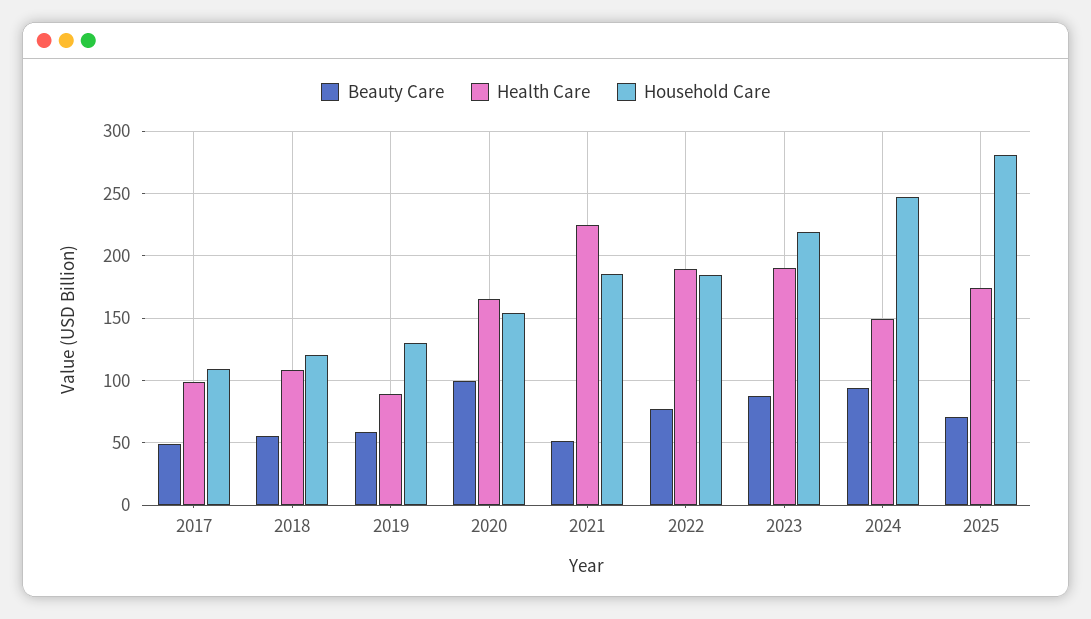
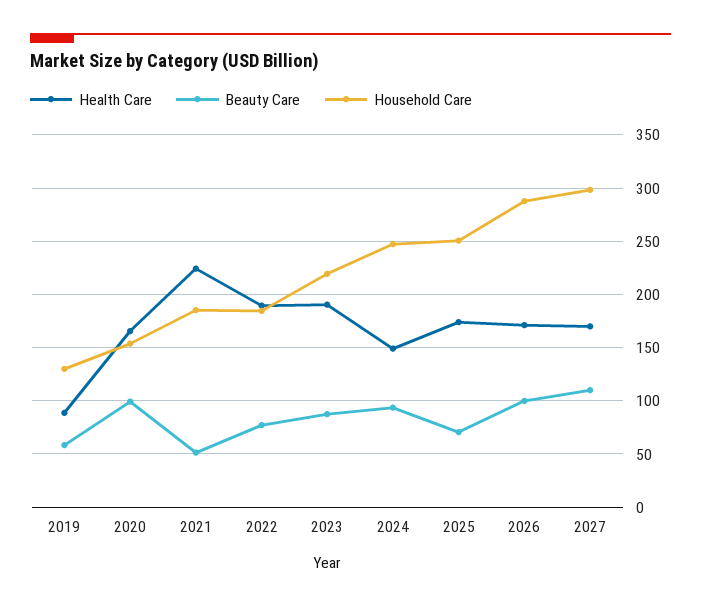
Beauty Care, 2017: 50 -> none
Health Care, 2017: 100 -> none
Household Care, 2017: 110 -> none
Beauty Care, 2018: 55 -> none
Health Care, 2018: 110 -> none
Household Care, 2018: 120 -> none
Household Care, 2025: 280 -> 250
Health Care, 2026: none -> 170
Beauty Care, 2026: none -> 100
Household Care, 2026: none -> 290
Health Care, 2027: none -> 170
Beauty Care, 2027: none -> 110
Household Care, 2027: none -> 300

